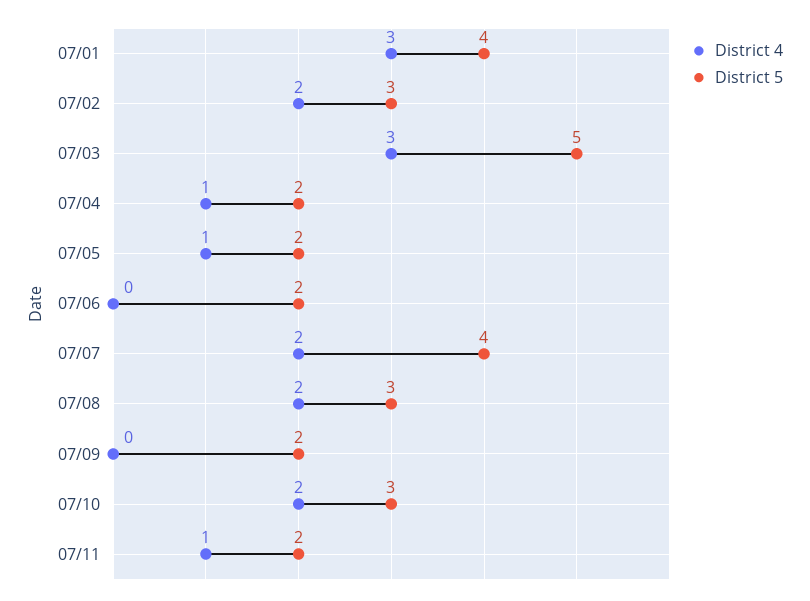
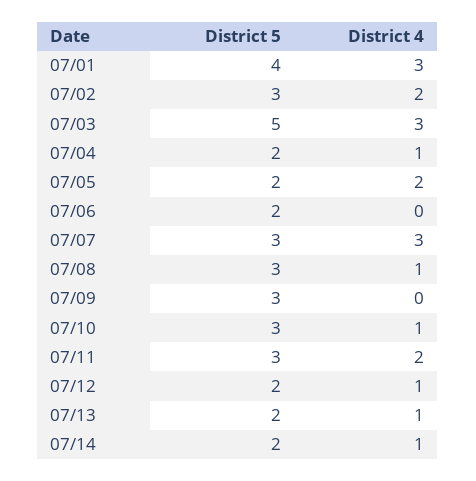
District 4, 07/05: 1 -> 2
District 4, 07/07: 2 -> 3
District 5, 07/07: 4 -> 3
District 4, 07/08: 2 -> 1
District 5, 07/09: 2 -> 3
District 4, 07/10: 2 -> 1
District 4, 07/11: 1 -> 2
District 5, 07/11: 2 -> 3
District 5, 07/12: none -> 2
District 4, 07/12: none -> 1
District 5, 07/13: none -> 2
District 4, 07/13: none -> 1
District 5, 07/14: none -> 2
District 4, 07/14: none -> 1

